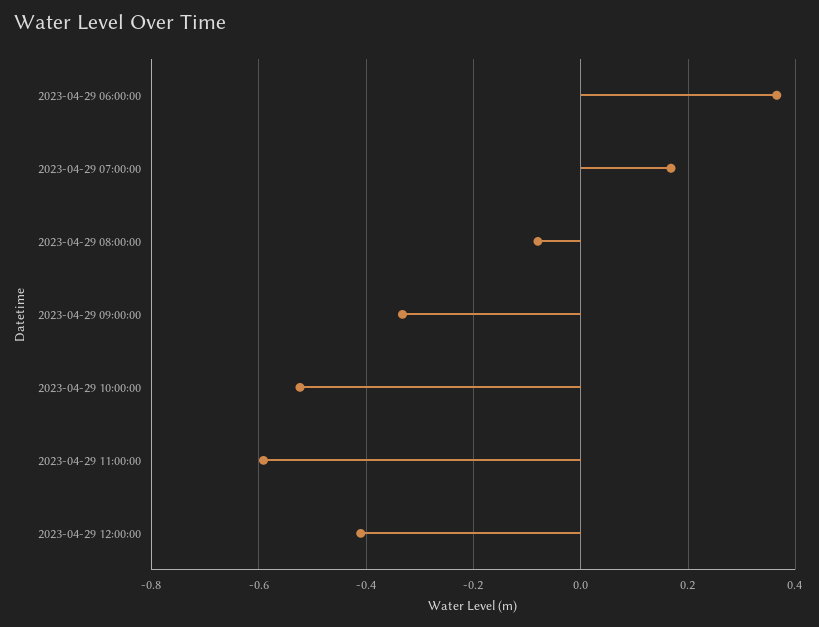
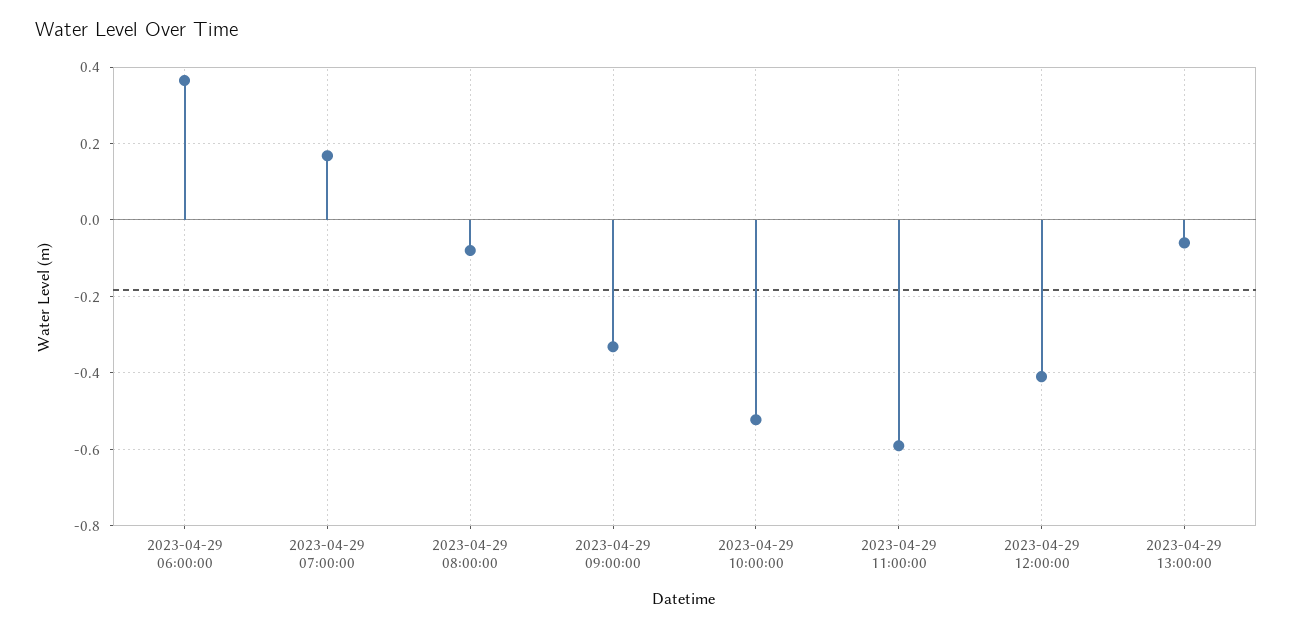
2023-04-29 13:00:00: none -> -0.06

